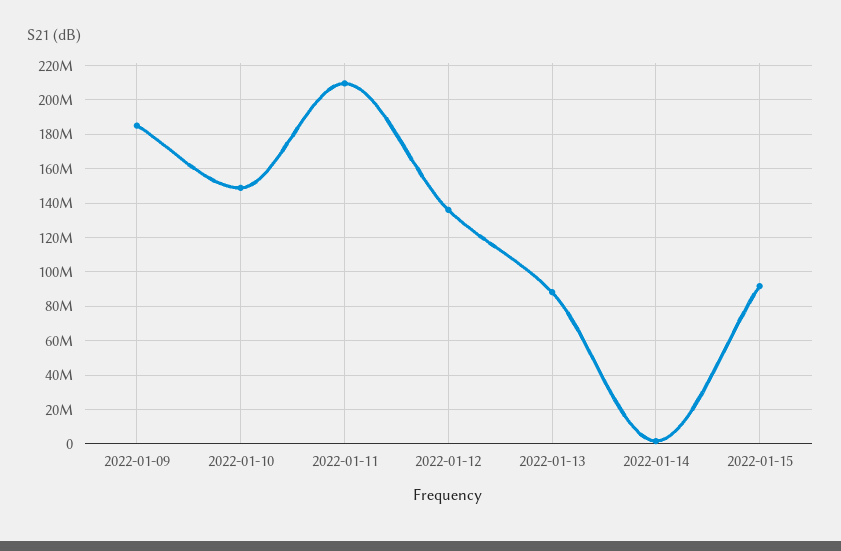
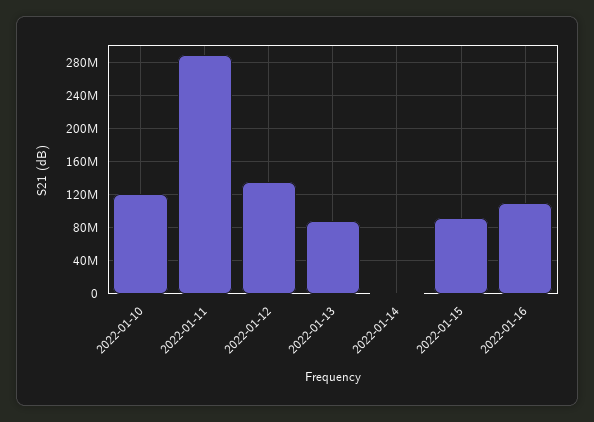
2022-01-09: 185000000 -> none
2022-01-10: 150000000 -> 120000000
2022-01-11: 210000000 -> 290000000
2022-01-16: none -> 110000000

